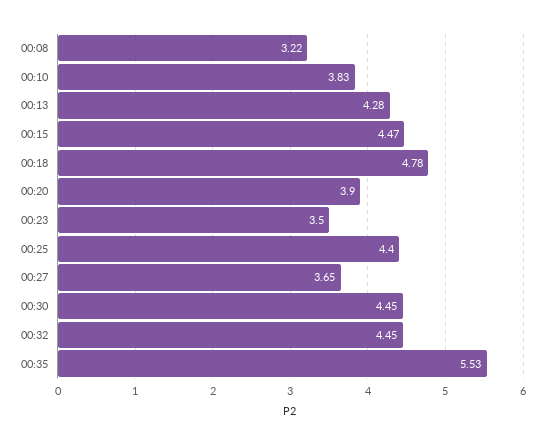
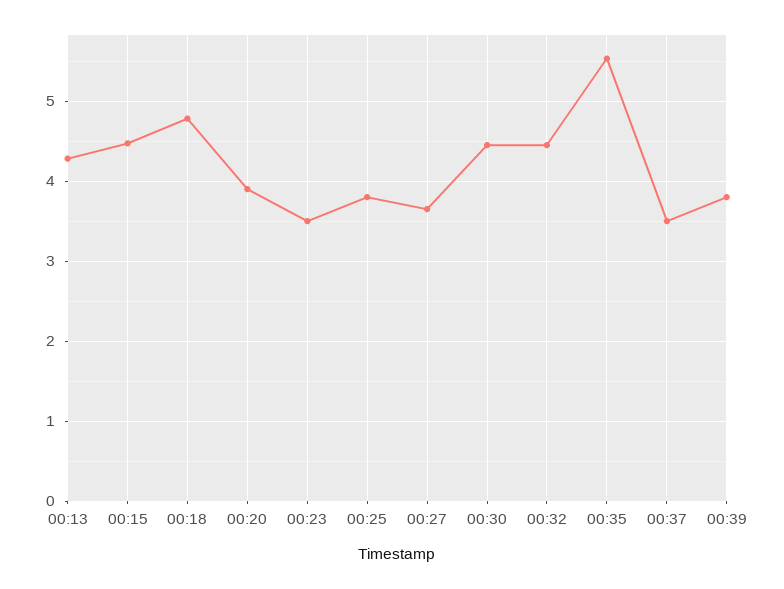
00:08: 3.22 -> none
00:10: 3.83 -> none
00:25: 4.4 -> 3.8
00:37: none -> 3.5
00:39: none -> 3.8

